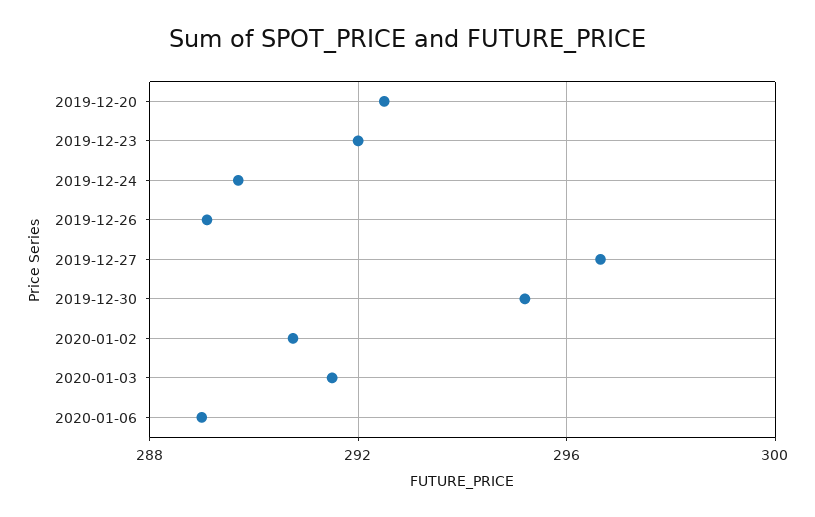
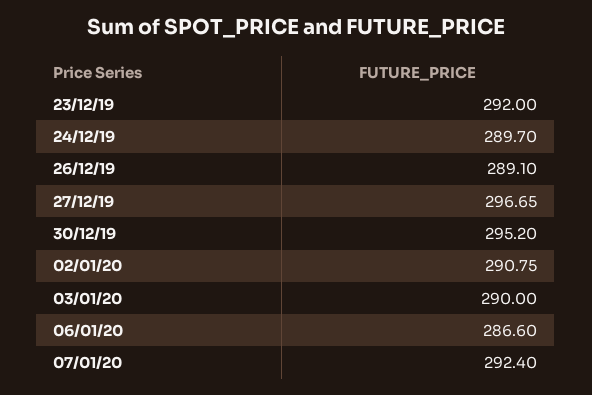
2019-12-20: 292.5 -> none
2020-01-03: 291.5 -> 290
2020-01-06: 289 -> 286.6
07/01/20: none -> 292.4

